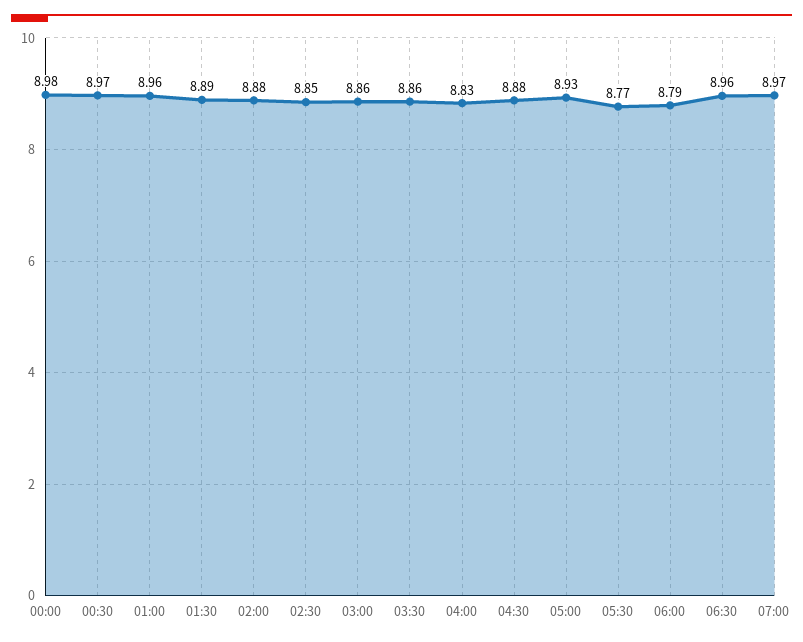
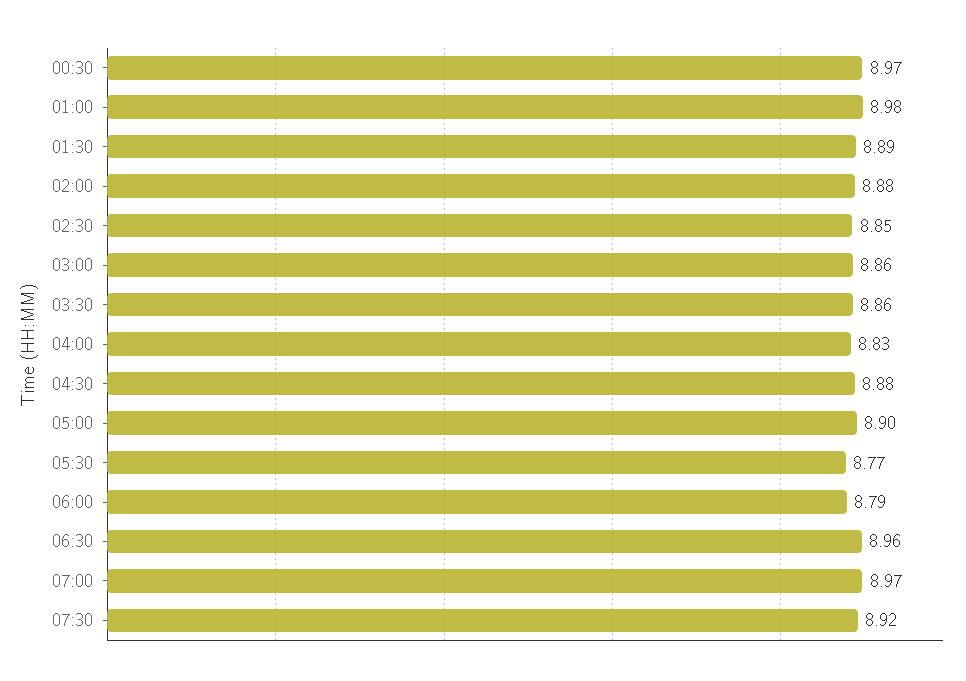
00:00: 8.98 -> none
01:00: 8.96 -> 8.98
05:00: 8.93 -> 8.9
07:30: none -> 8.92

